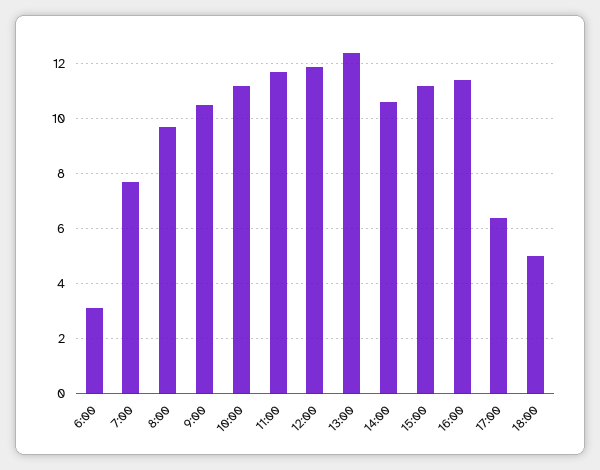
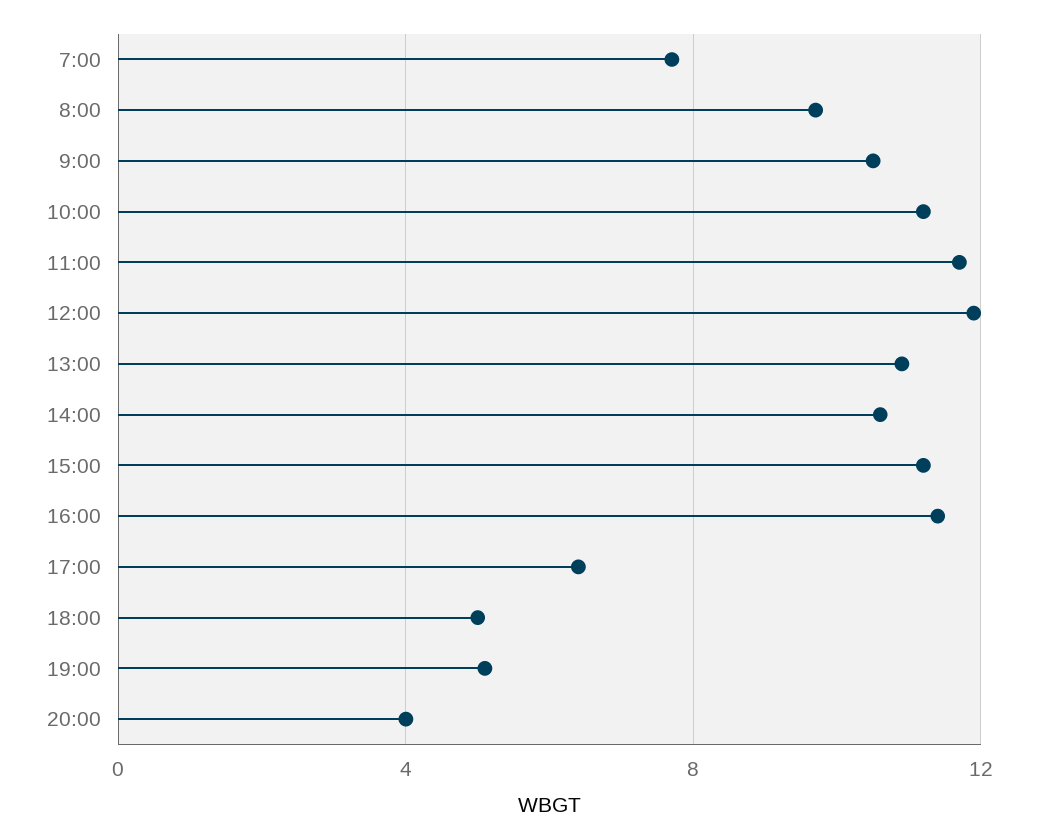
6:00: 3 -> none
13:00: 12.5 -> 11
19:00: none -> 5
20:00: none -> 4

